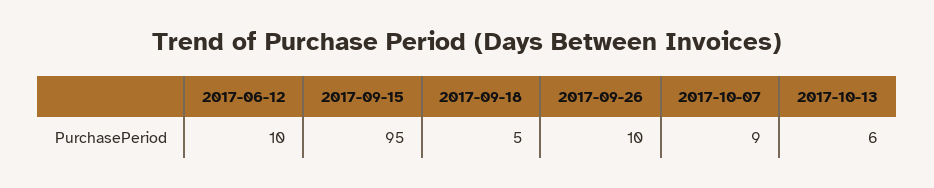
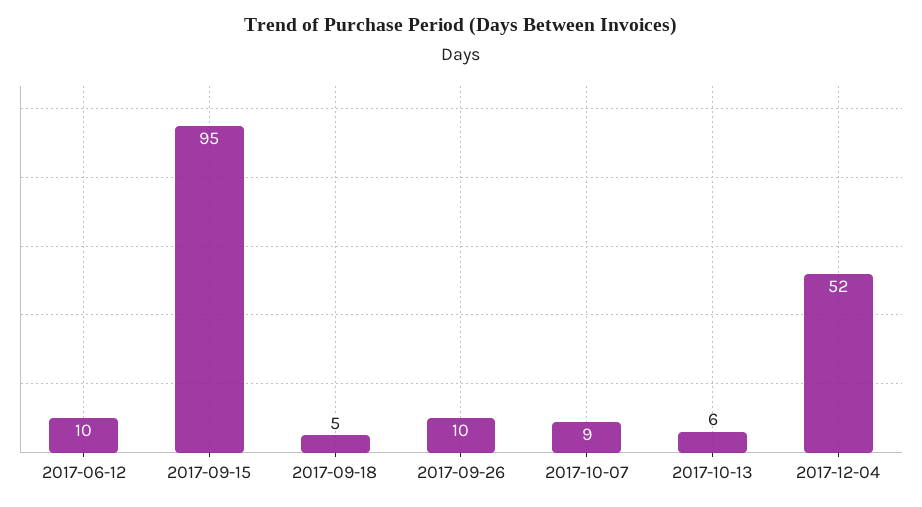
2017-12-04: none -> 52

